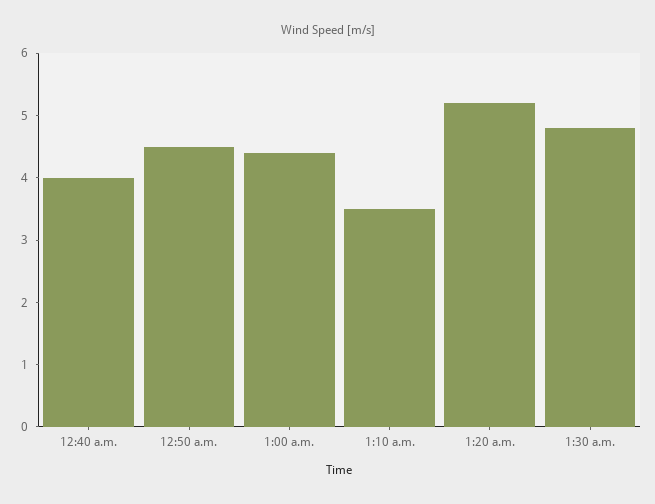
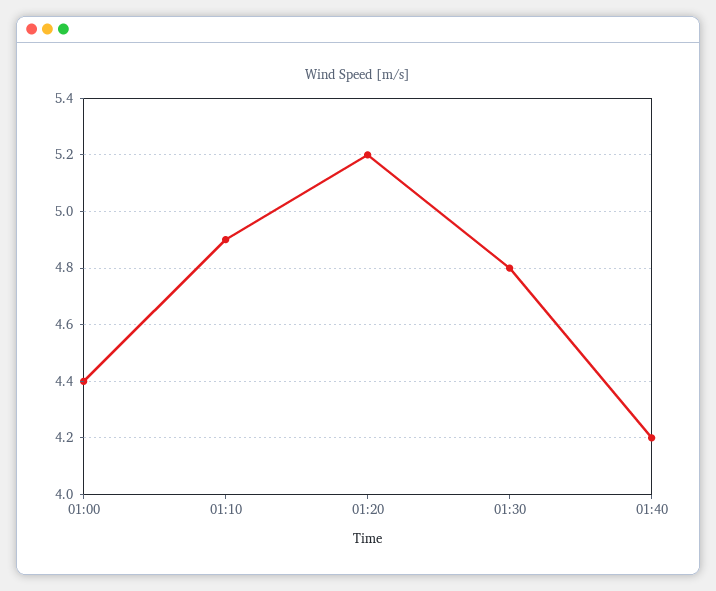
12:40 a.m.: 4 -> none
12:50 a.m.: 4.5 -> none
1:10 a.m.: 3.5 -> 4.9
01:40: none -> 4.2

